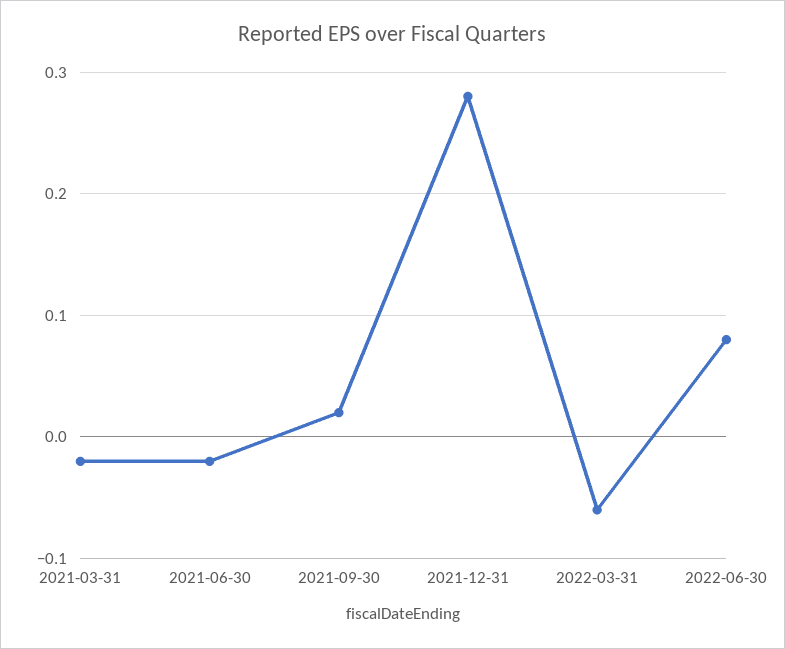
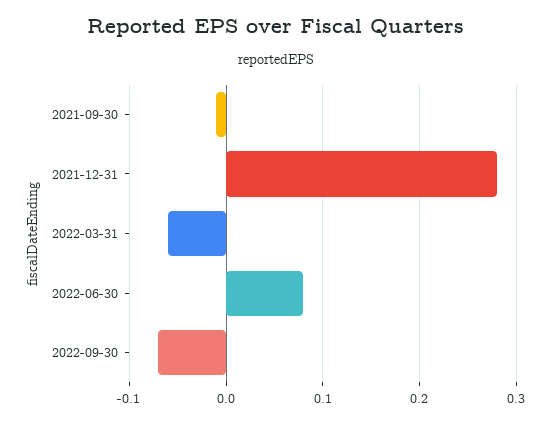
2021-03-31: -0.02 -> none
2021-06-30: -0.02 -> none
2021-09-30: 0.02 -> -0.01
2022-09-30: none -> -0.07

